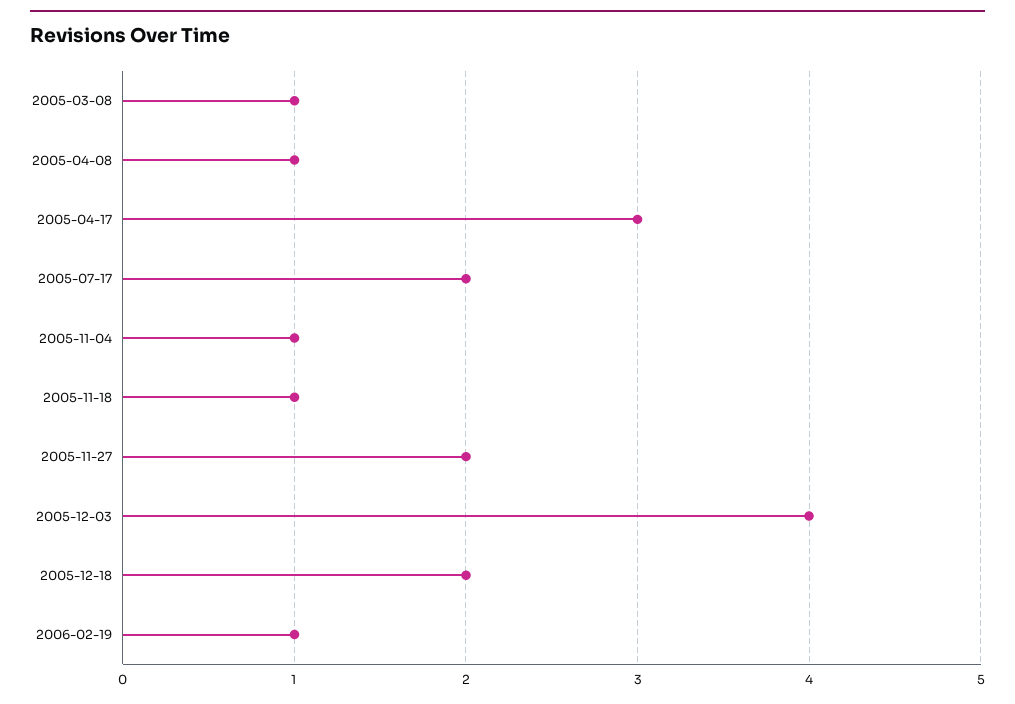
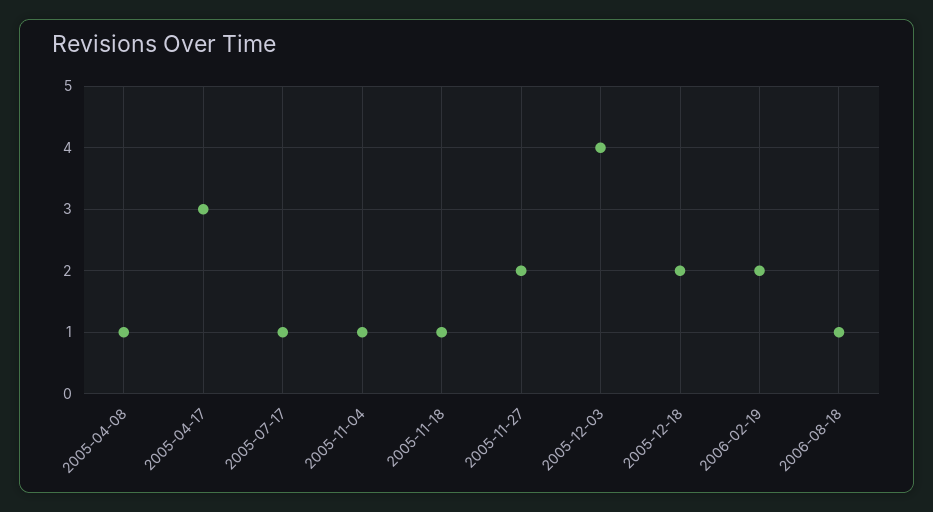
2005-03-08: 1 -> none
2005-07-17: 2 -> 1
2006-02-19: 1 -> 2
2006-08-18: none -> 1

